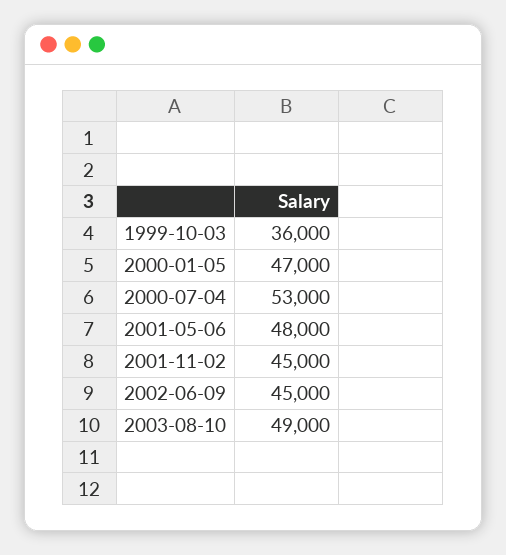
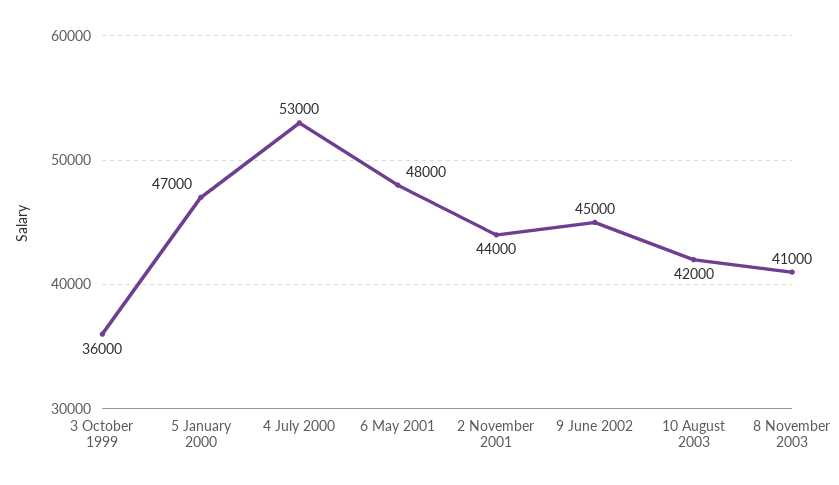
2001-11-02: 45000 -> 44000
2003-08-10: 49000 -> 42000
8 November 2003: none -> 41000

